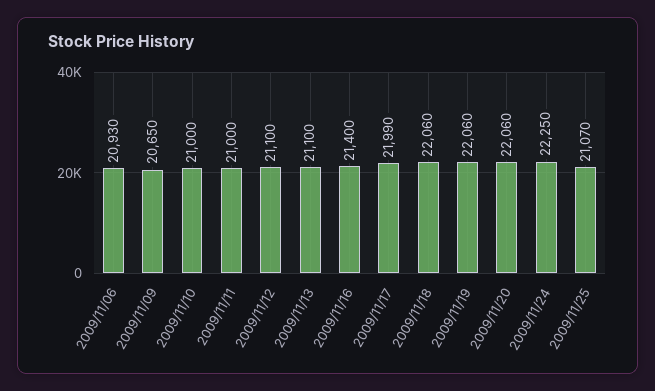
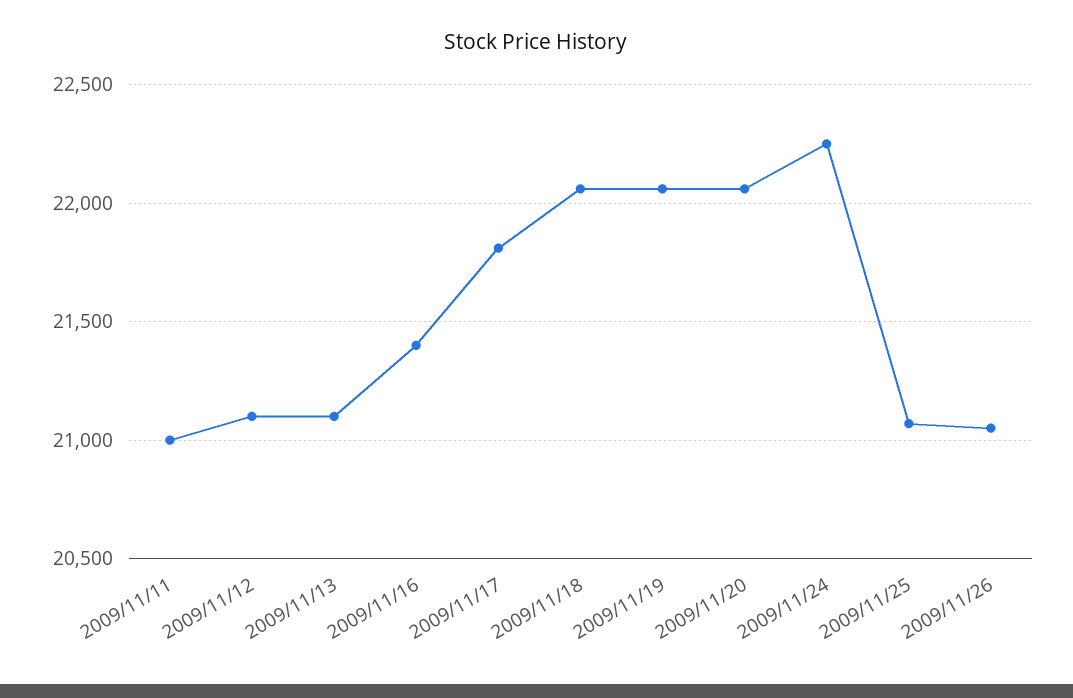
2009/11/06: 20930 -> none
2009/11/09: 20650 -> none
2009/11/10: 21000 -> none
2009/11/17: 21990 -> 21800
2009/11/26: none -> 21050

